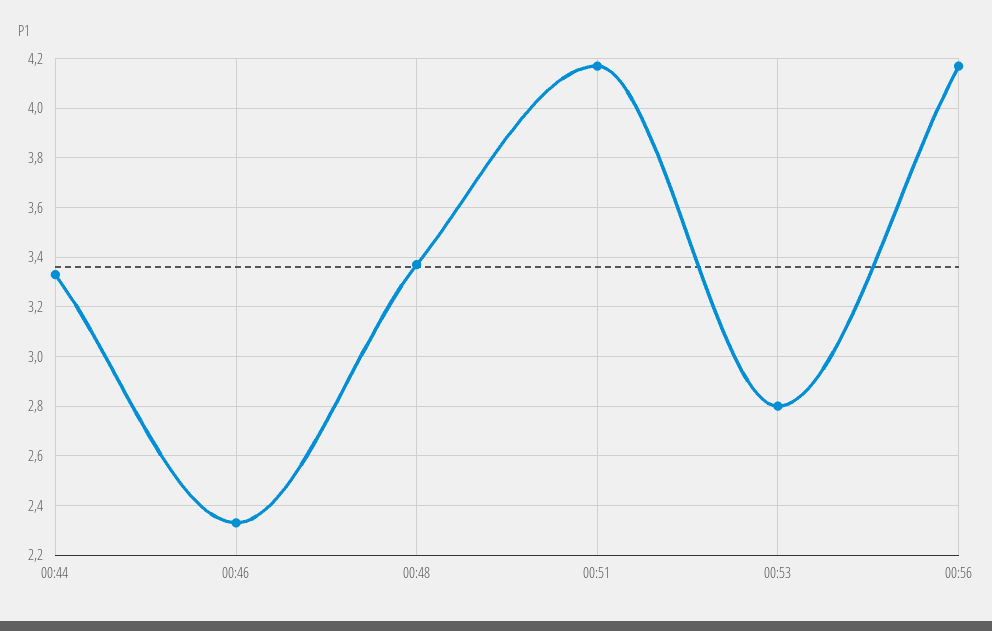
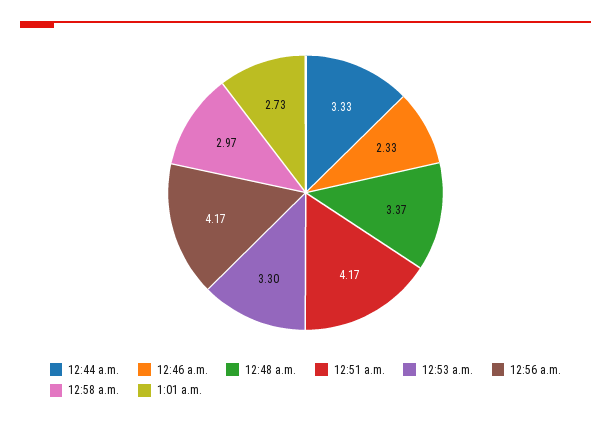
00:53: 2.8 -> 3.3
12:58 a.m.: none -> 2.97
1:01 a.m.: none -> 2.73

